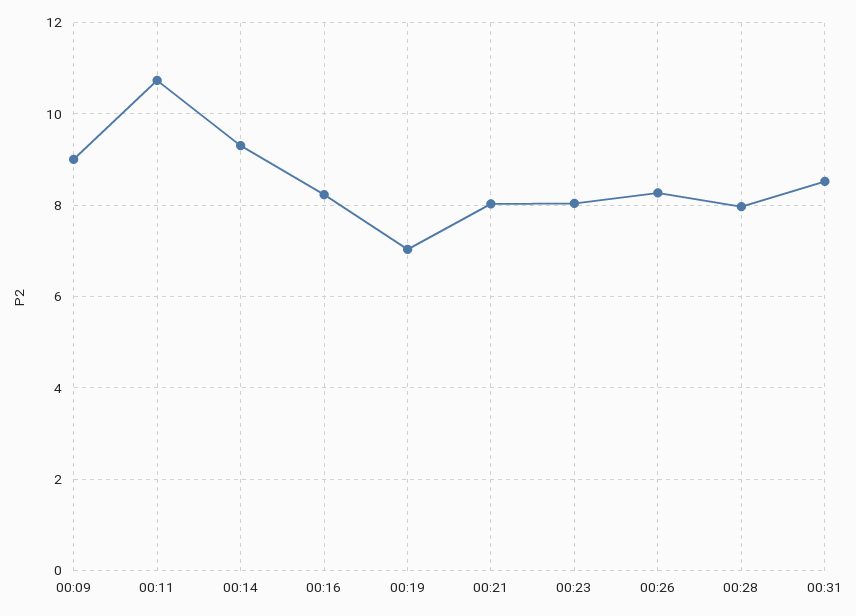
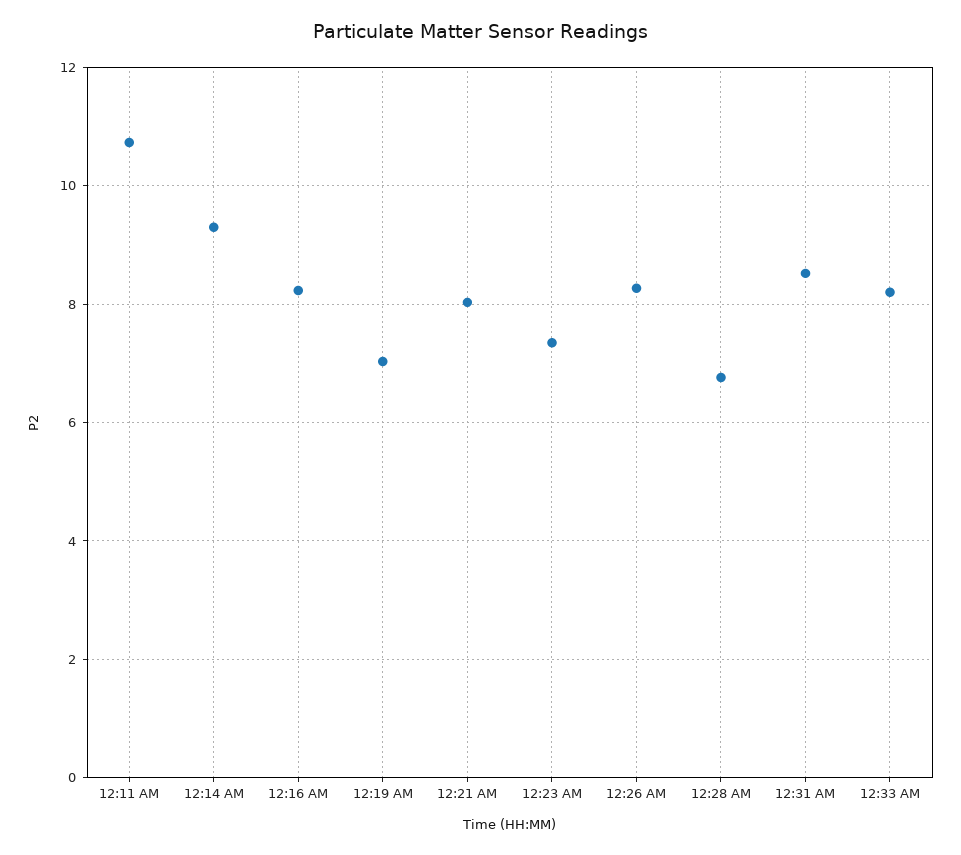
00:09: 9 -> none
00:23: 8 -> 7.4
00:28: 8 -> 6.8
12:33 AM: none -> 8.2

